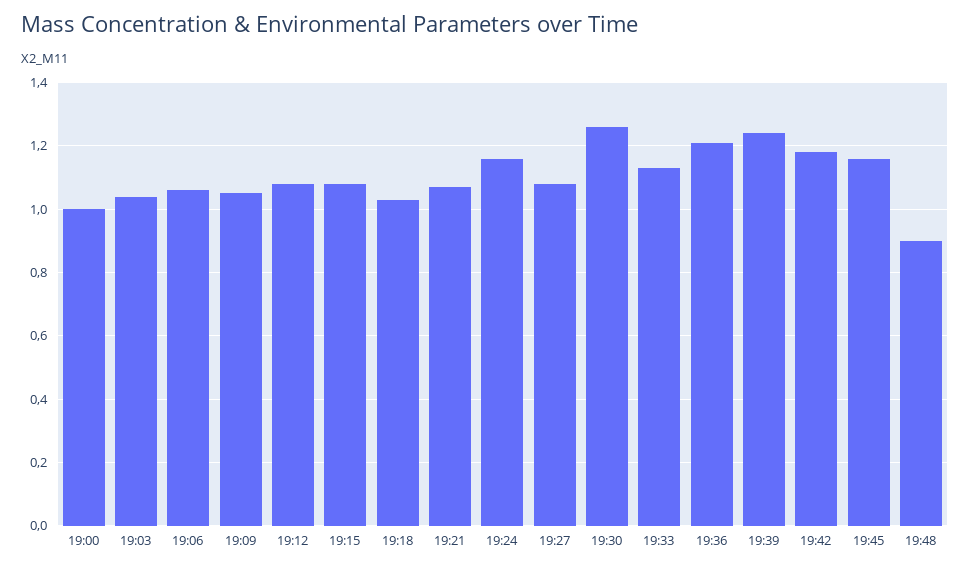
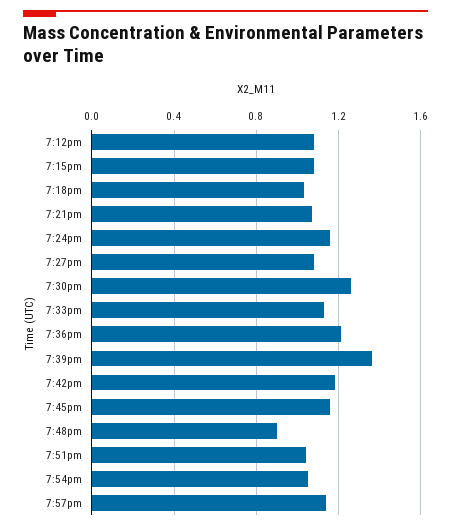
19:00: 1 -> none
19:03: 1.05 -> none
19:06: 1.05 -> none
19:09: 1.05 -> none
19:39: 1.25 -> 1.35
7:51pm: none -> 1.05
7:54pm: none -> 1.05
7:57pm: none -> 1.15

